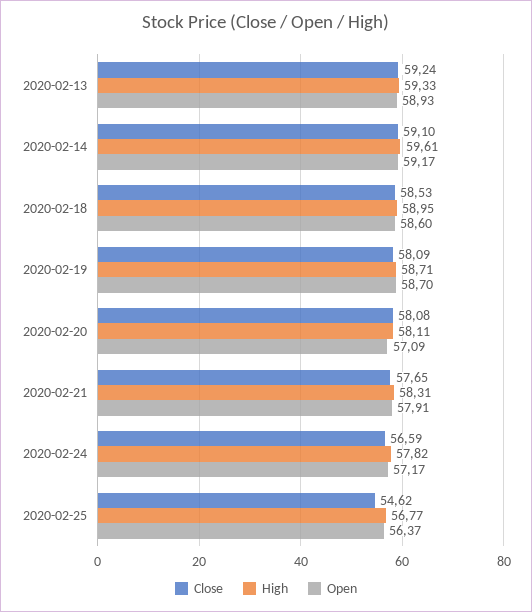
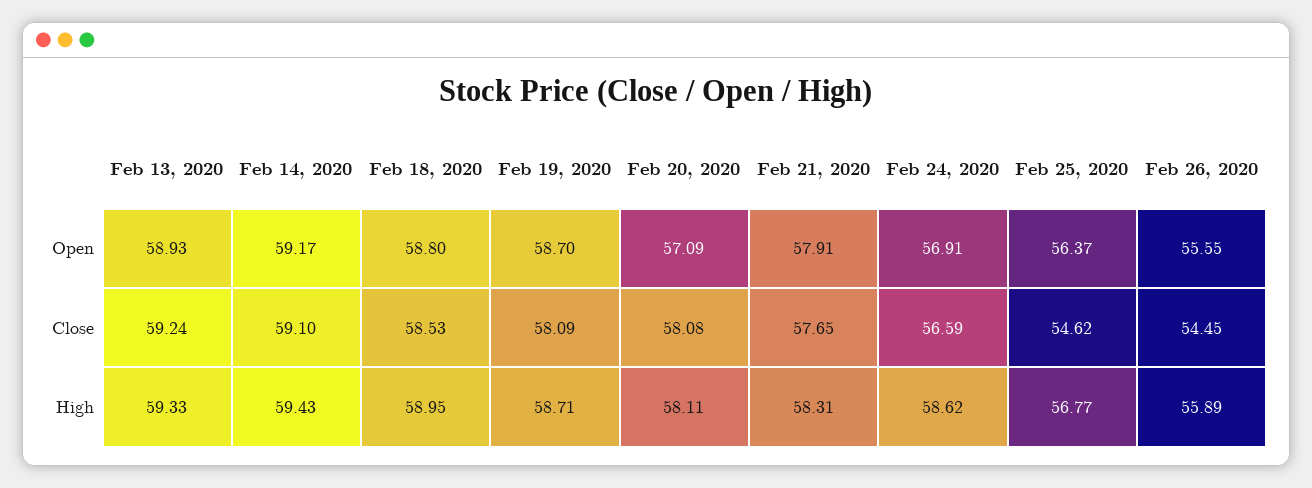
High, 2020-02-14: 59.61 -> 59.43
Open, 2020-02-18: 58.6 -> 58.8
High, 2020-02-24: 57.82 -> 58.62
Open, 2020-02-24: 57.17 -> 56.91
Open, Feb 26, 2020: none -> 55.55
Close, Feb 26, 2020: none -> 54.45
High, Feb 26, 2020: none -> 55.89

